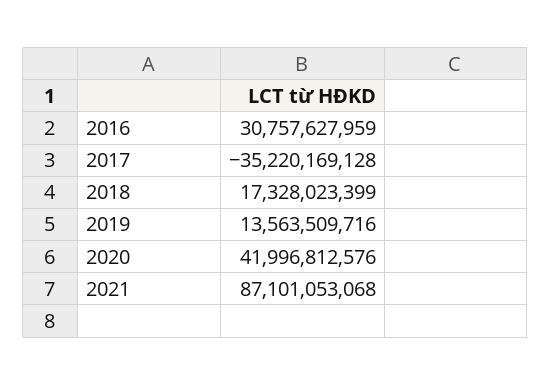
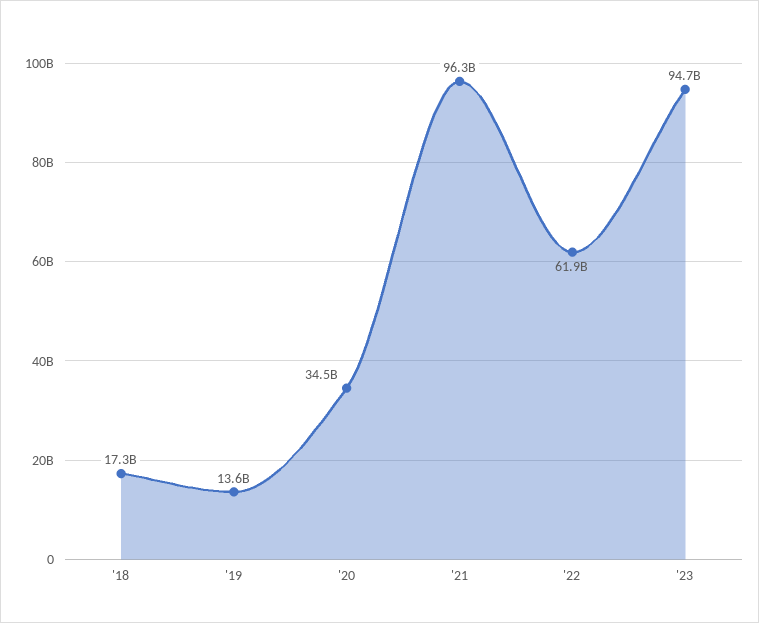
2016: 30757627959 -> none
2017: -35220169128 -> none
2020: 41996812576 -> 34500000000
2021: 87101053068 -> 96300000000
'22: none -> 61900000000
'23: none -> 94700000000

